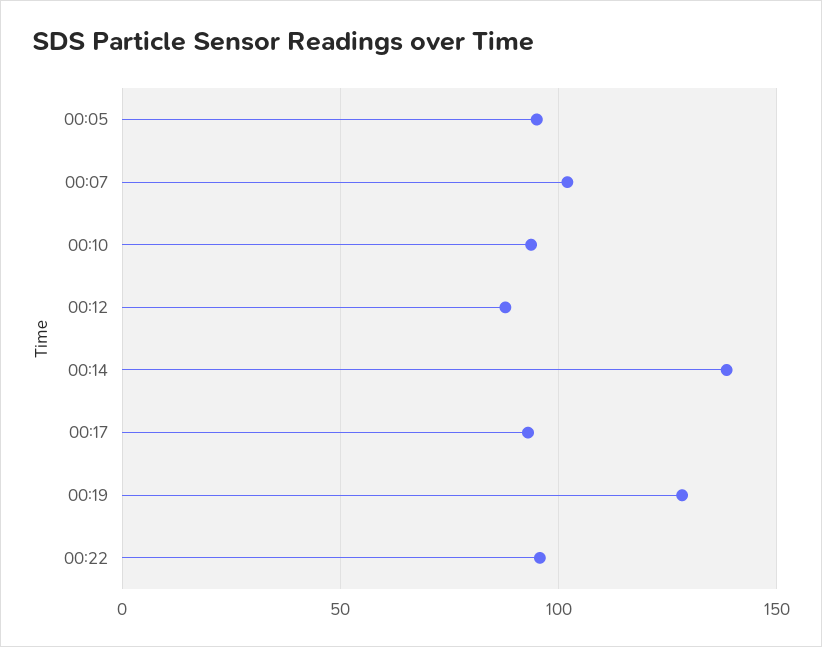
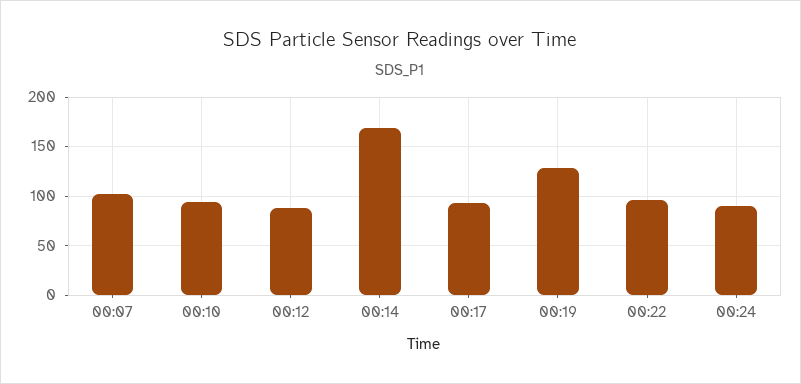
00:05: 95 -> none
00:14: 140 -> 170
00:24: none -> 90

